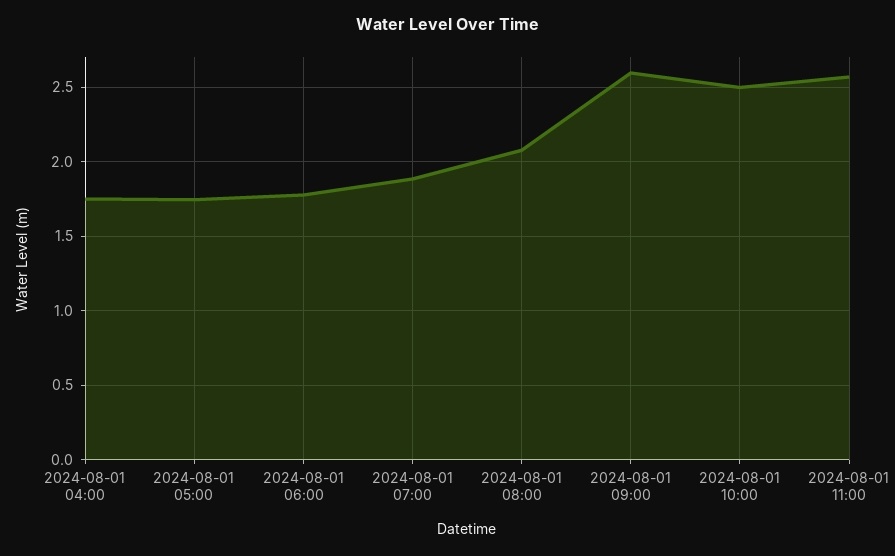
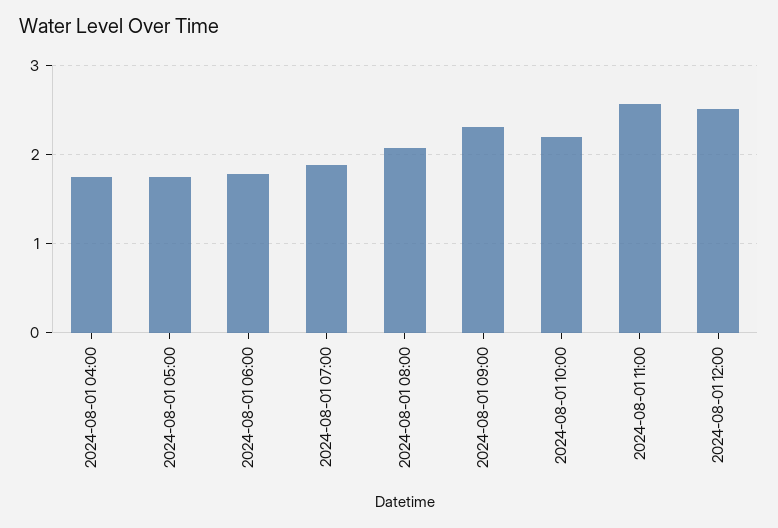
2024-08-01 09:00: 2.6 -> 2.3
2024-08-01 10:00: 2.5 -> 2.2
2024-08-01 12:00: none -> 2.5

